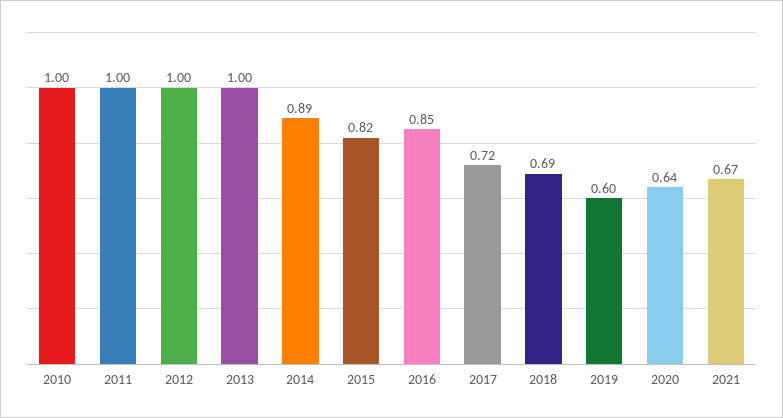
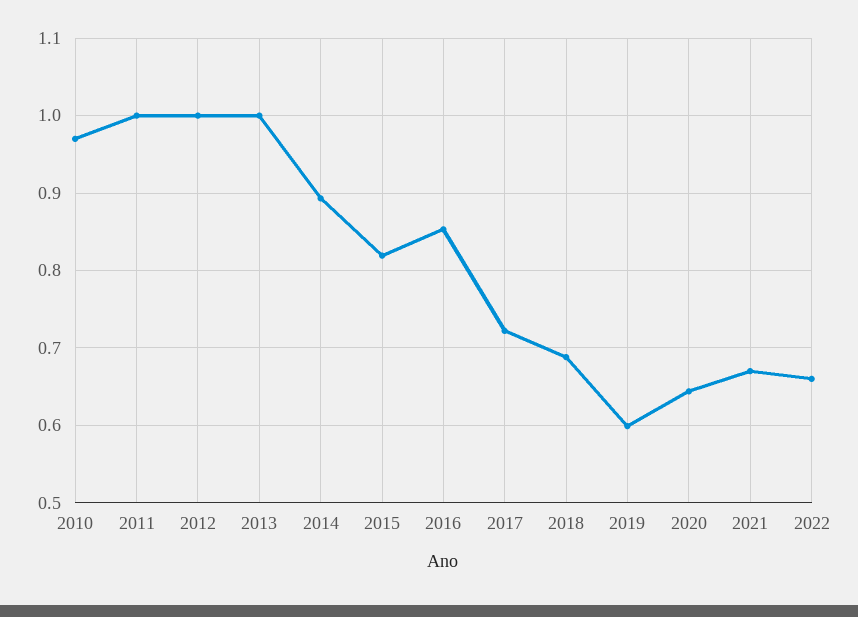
2010: 1 -> 0.97
2022: none -> 0.66

